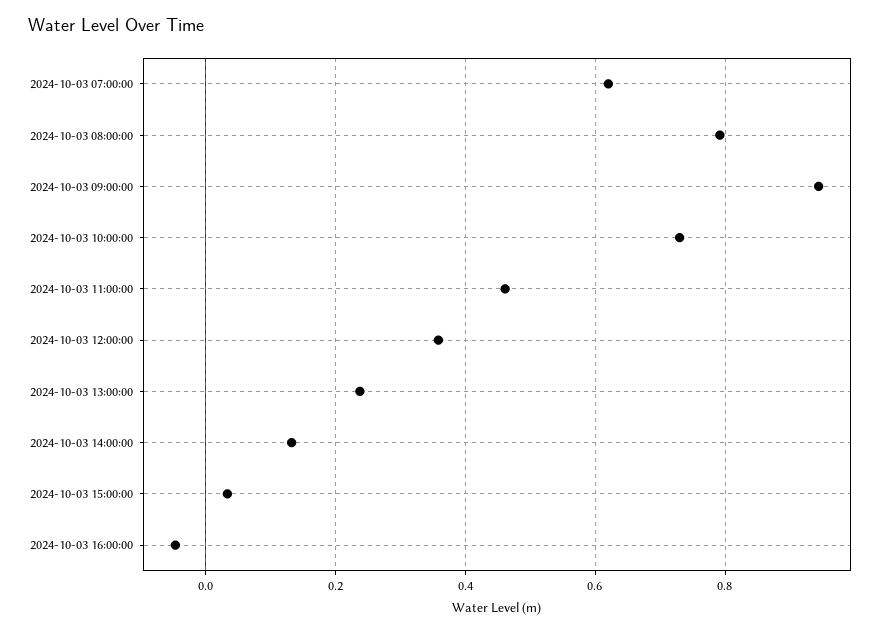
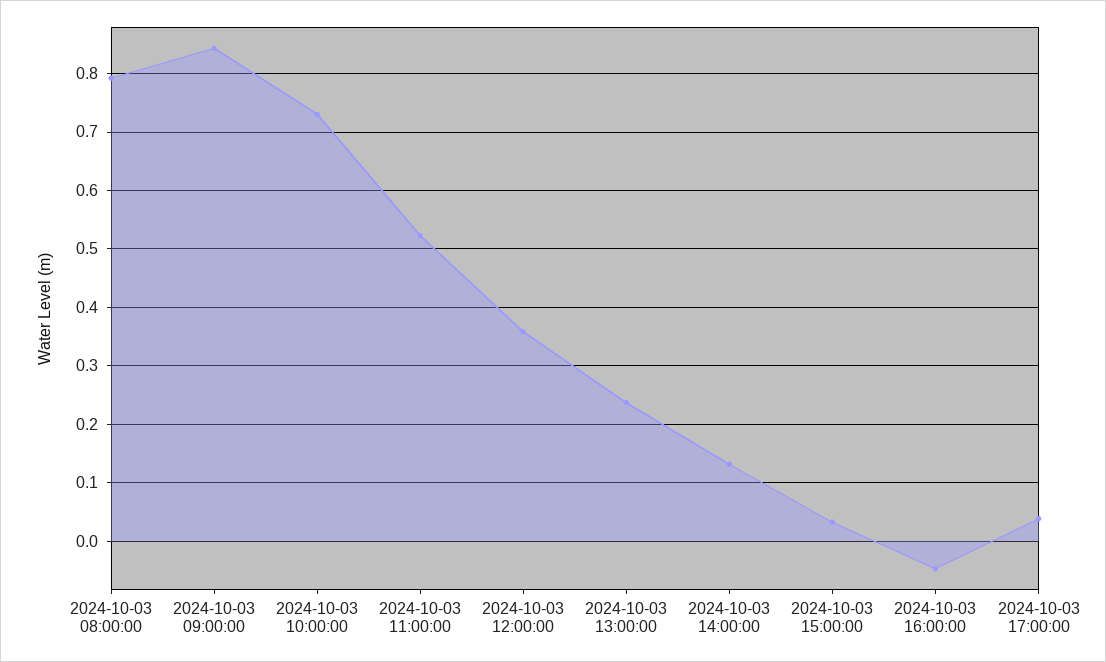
2024-10-03 07:00:00: 0.62 -> none
2024-10-03 09:00:00: 0.94 -> 0.84
2024-10-03 11:00:00: 0.46 -> 0.52
2024-10-03 17:00:00: none -> 0.04

